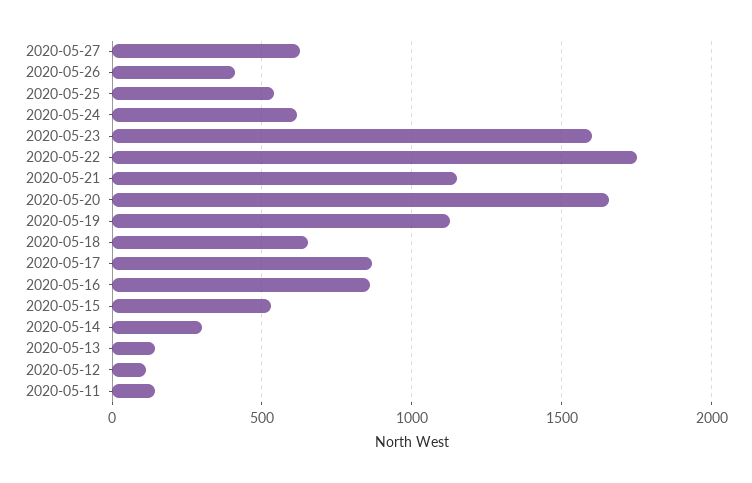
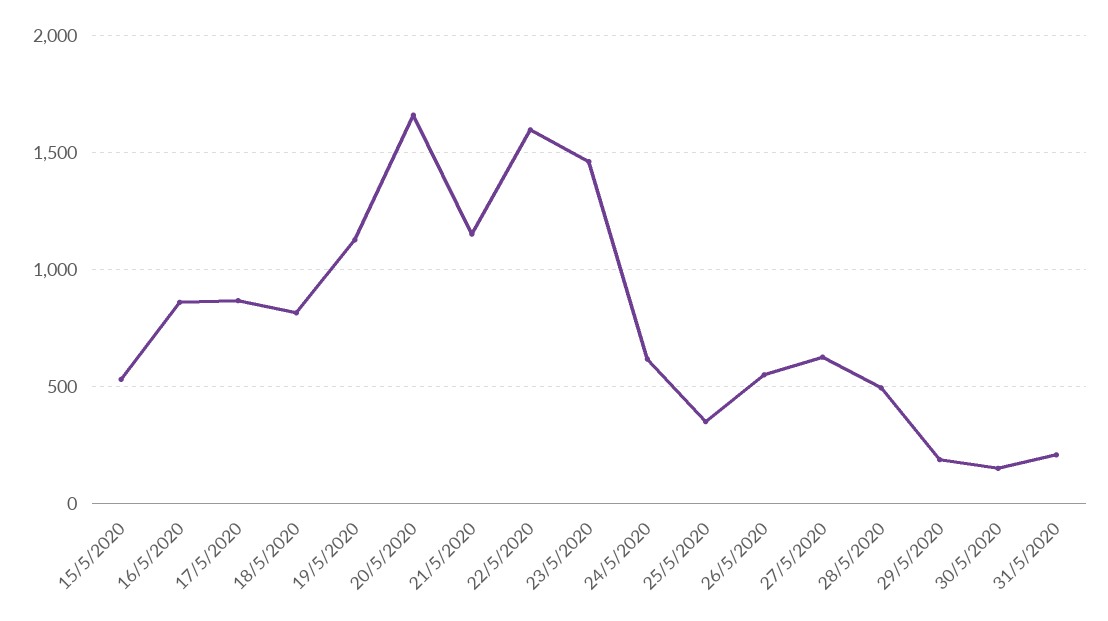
2020-05-26: 400 -> 550
2020-05-25: 550 -> 350
2020-05-23: 1600 -> 1450
2020-05-22: 1750 -> 1600
2020-05-18: 650 -> 800
2020-05-14: 300 -> none
2020-05-13: 150 -> none
2020-05-12: 100 -> none
2020-05-11: 150 -> none
28/5/2020: none -> 500
29/5/2020: none -> 200
30/5/2020: none -> 150
31/5/2020: none -> 200

